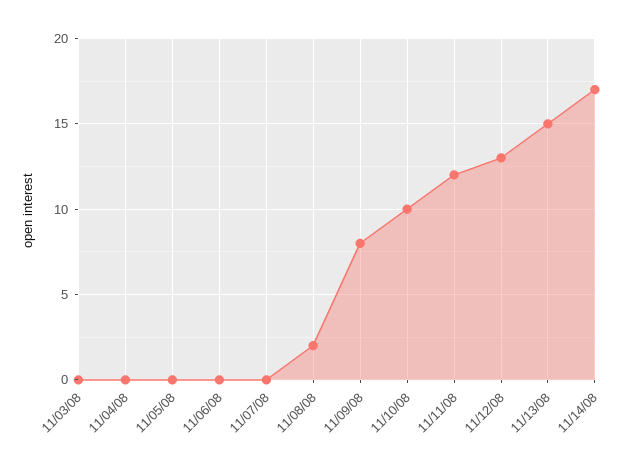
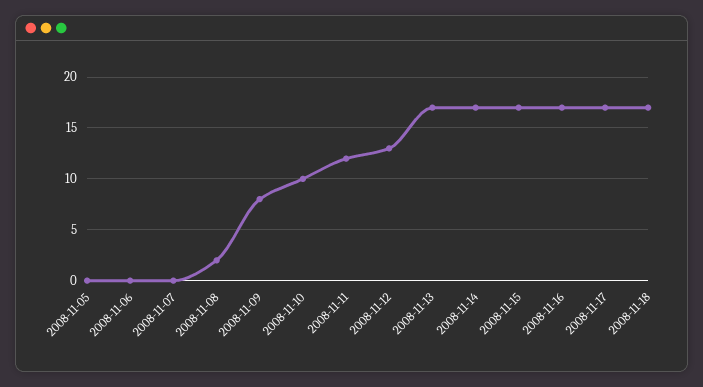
11/03/08: 0 -> none
11/04/08: 0 -> none
11/13/08: 15 -> 17
2008-11-15: none -> 17
2008-11-16: none -> 17
2008-11-17: none -> 17
2008-11-18: none -> 17

